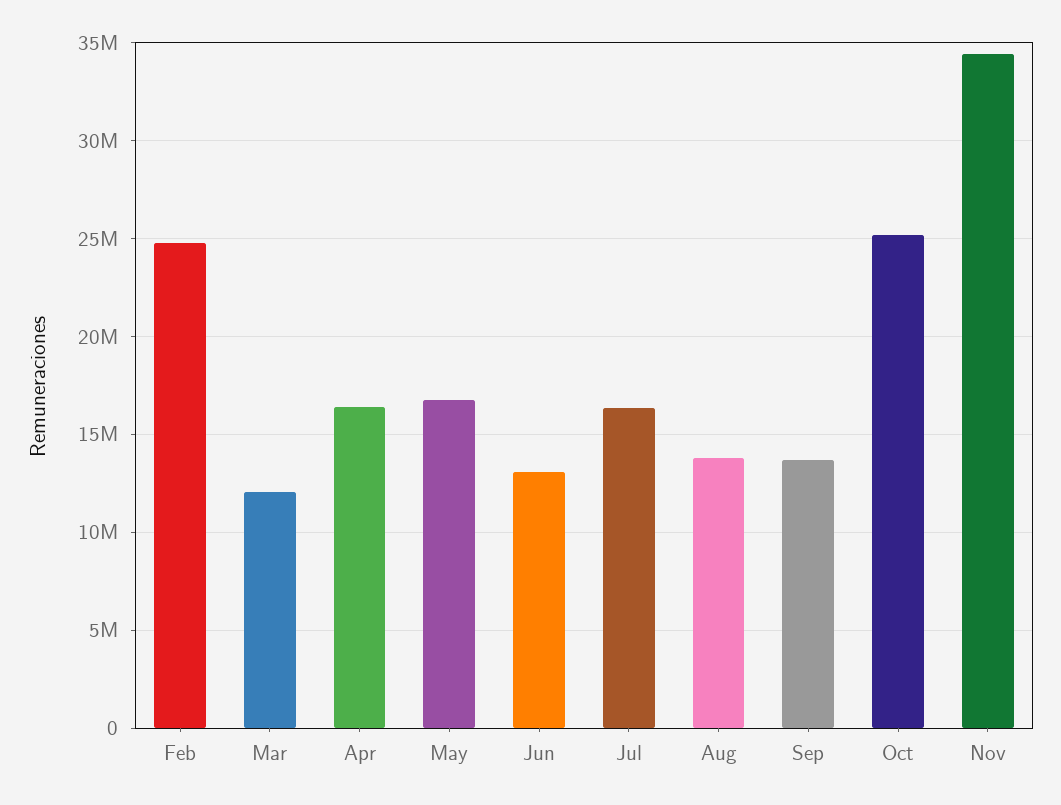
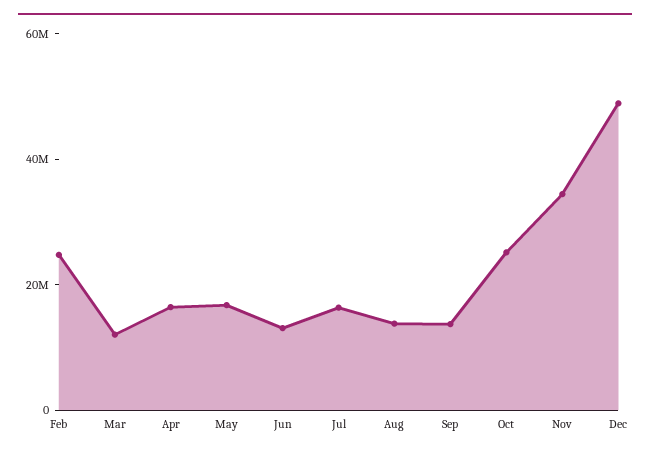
Dec: none -> 50000000

